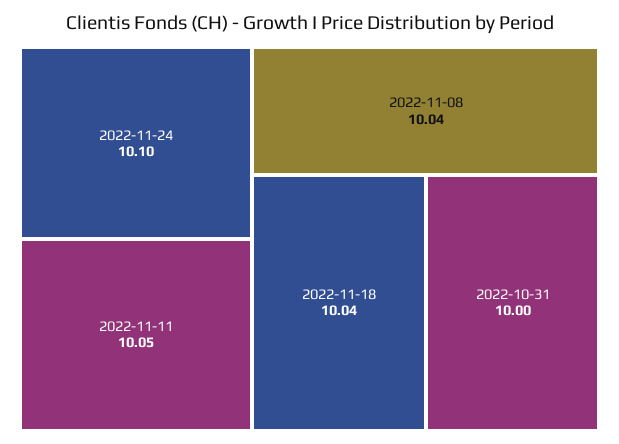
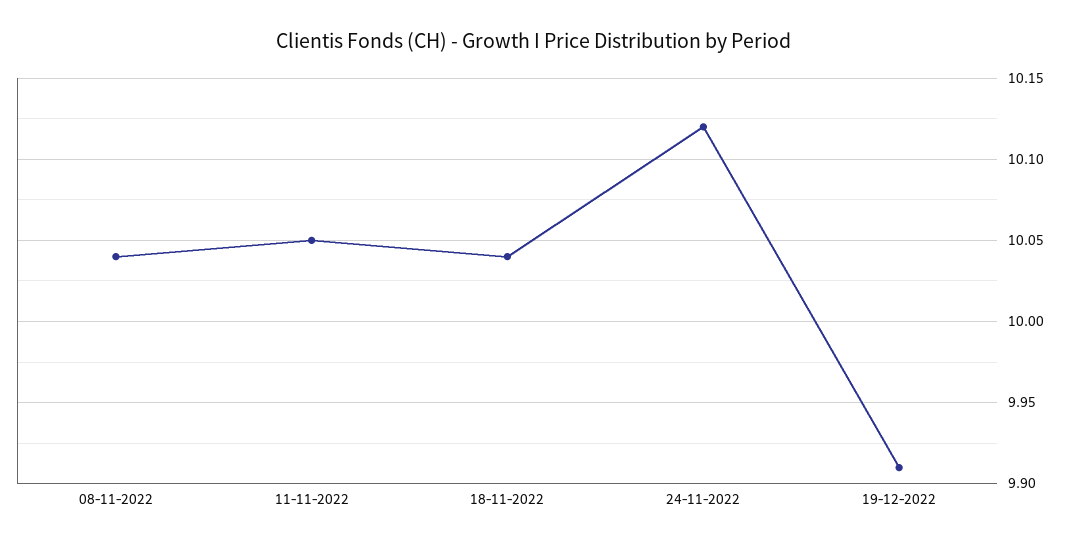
2022-11-24: 10.1 -> 10.12
2022-10-31: 10 -> none
19-12-2022: none -> 9.91

